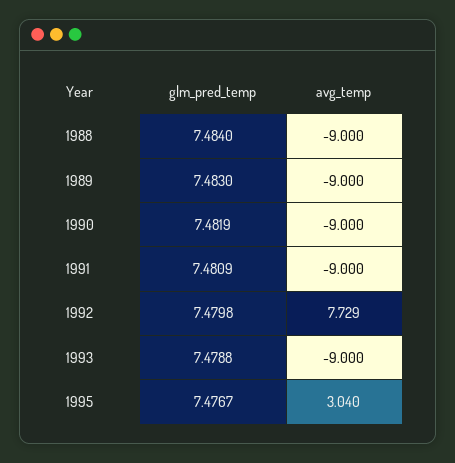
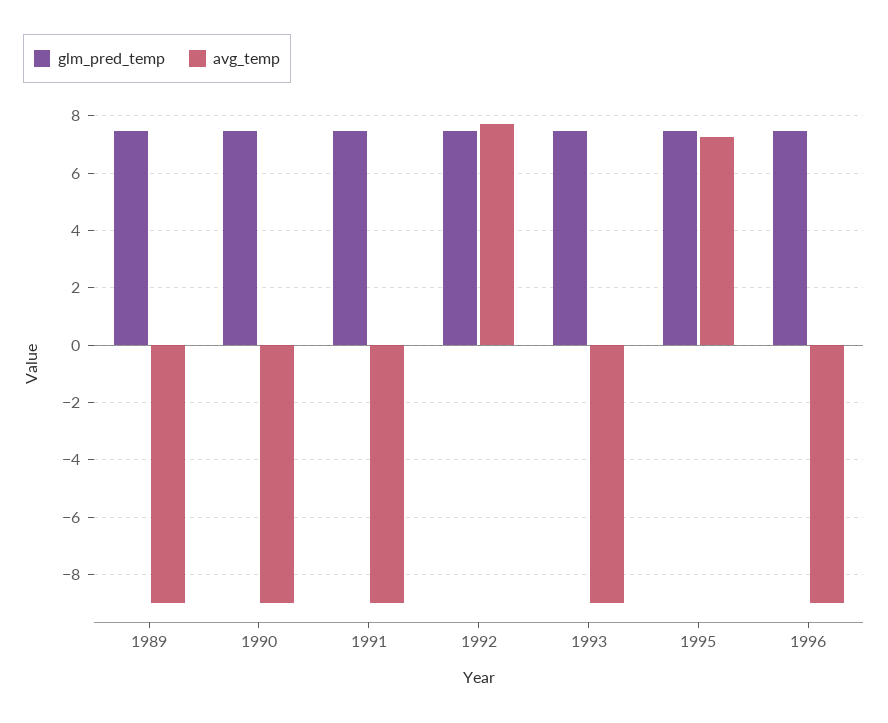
glm_pred_temp, 1988: 7.484 -> none
avg_temp, 1988: -9 -> none
avg_temp, 1995: 3.04 -> 7.25
glm_pred_temp, 1996: none -> 7.5
avg_temp, 1996: none -> -9

